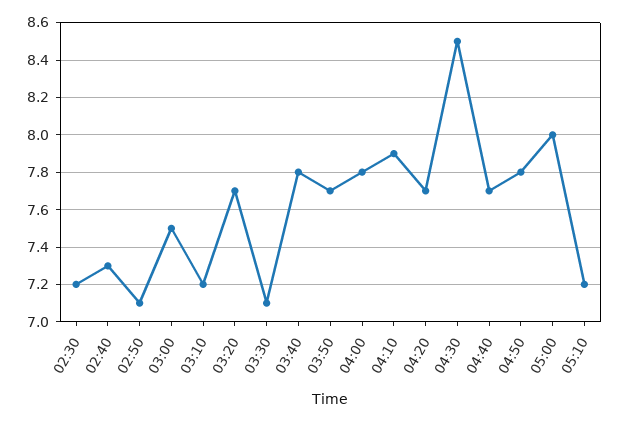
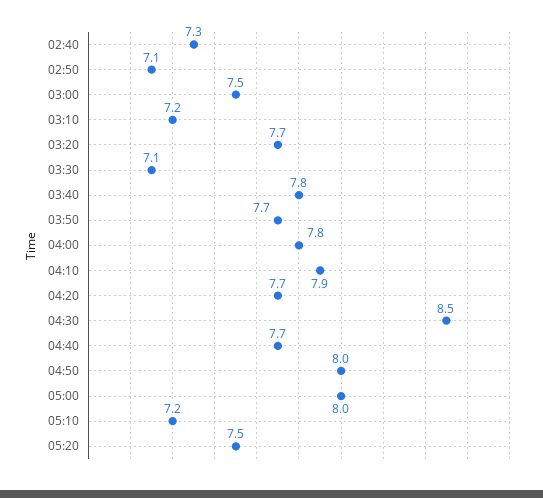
02:30: 7.2 -> none
04:50: 7.8 -> 8
05:20: none -> 7.5

